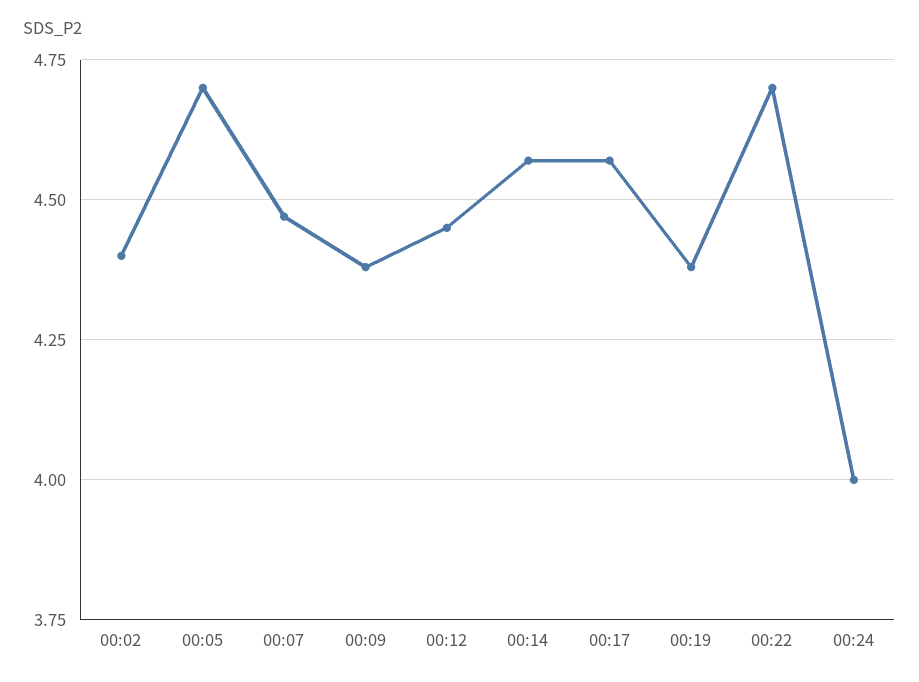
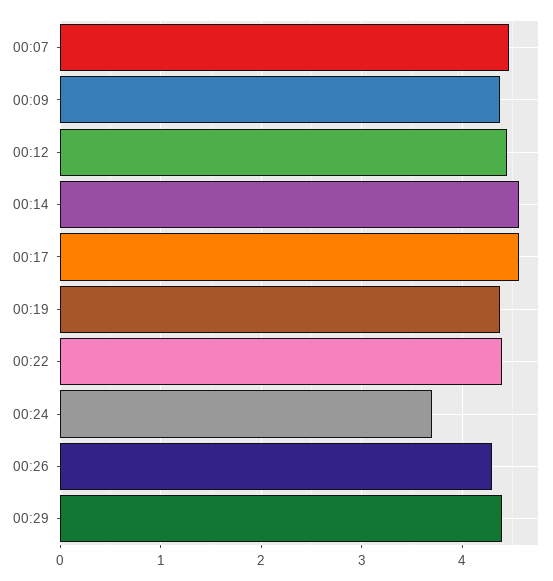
00:02: 4.4 -> none
00:05: 4.7 -> none
00:22: 4.7 -> 4.4
00:24: 4 -> 3.7
00:26: none -> 4.3
00:29: none -> 4.4

